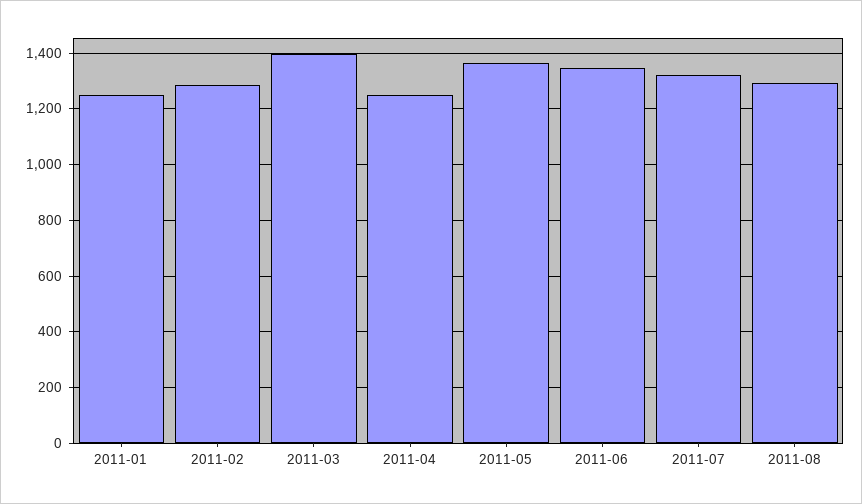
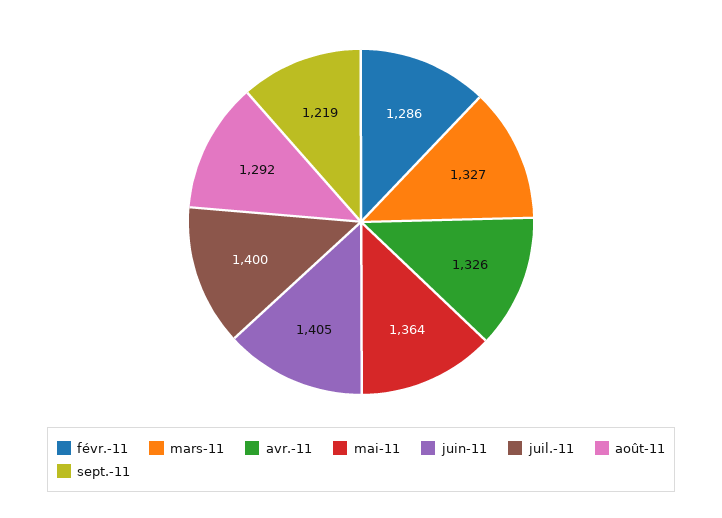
2011-01: 1250 -> none
2011-03: 1400 -> 1327
2011-04: 1250 -> 1326
2011-06: 1350 -> 1405
2011-07: 1325 -> 1400
sept.-11: none -> 1219

